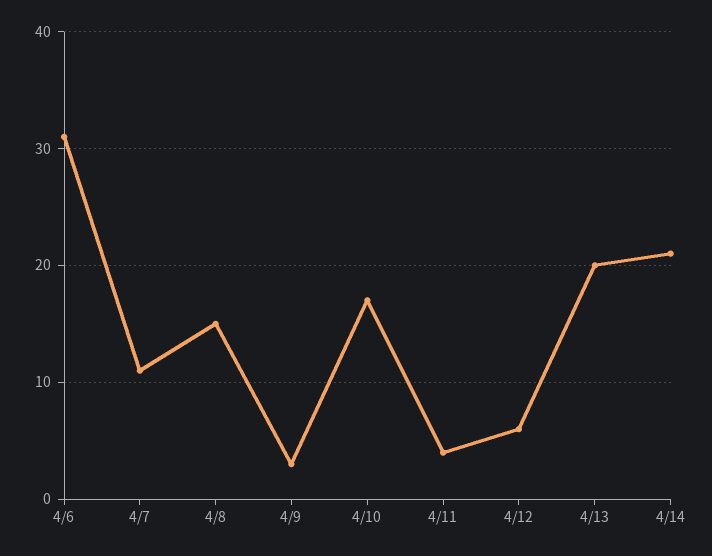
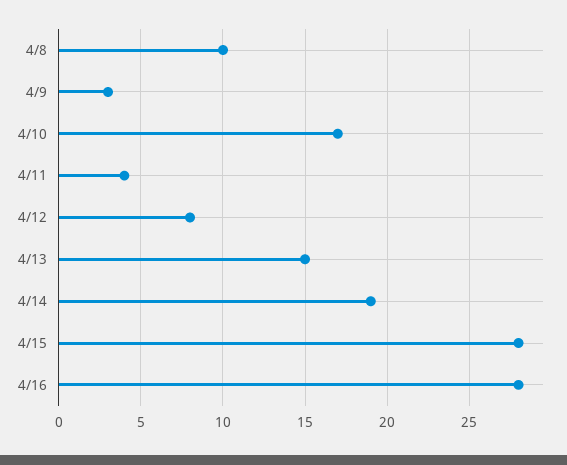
4/6: 31 -> none
4/7: 11 -> none
4/8: 15 -> 10
4/12: 6 -> 8
4/13: 20 -> 15
4/14: 21 -> 19
4/15: none -> 28
4/16: none -> 28

